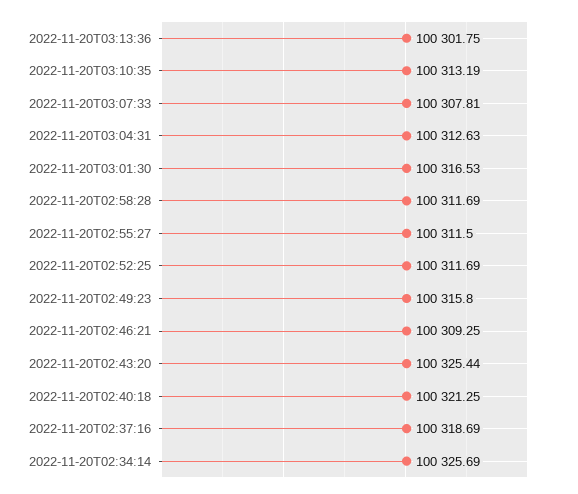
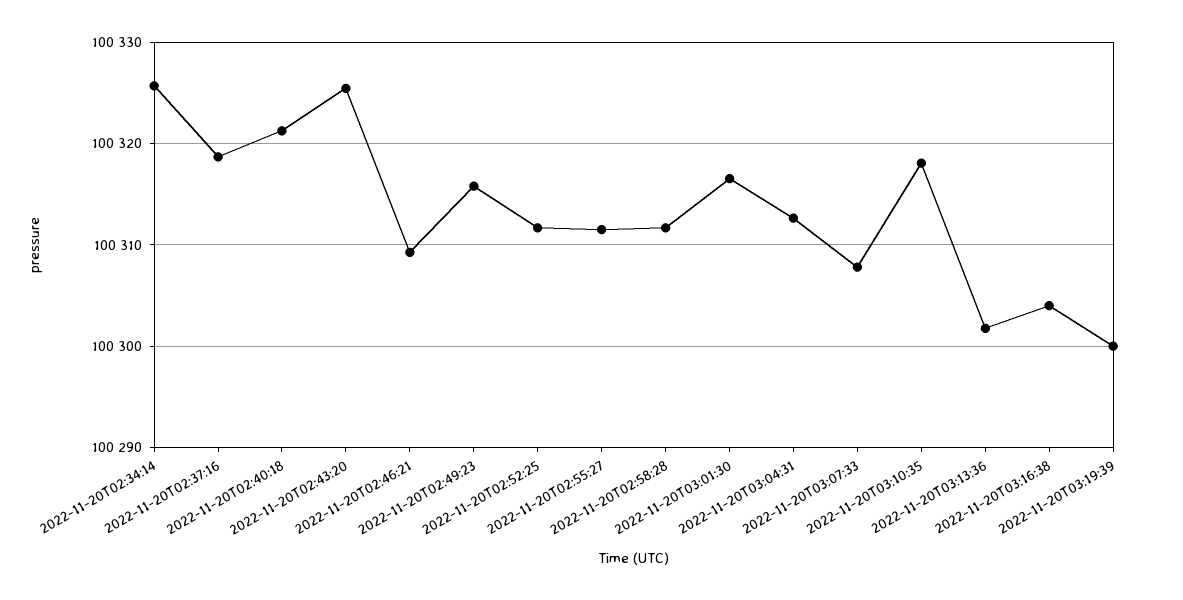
2022-11-20T03:10:35: 100313.19 -> 100318
2022-11-20T03:16:38: none -> 100304
2022-11-20T03:19:39: none -> 100300

